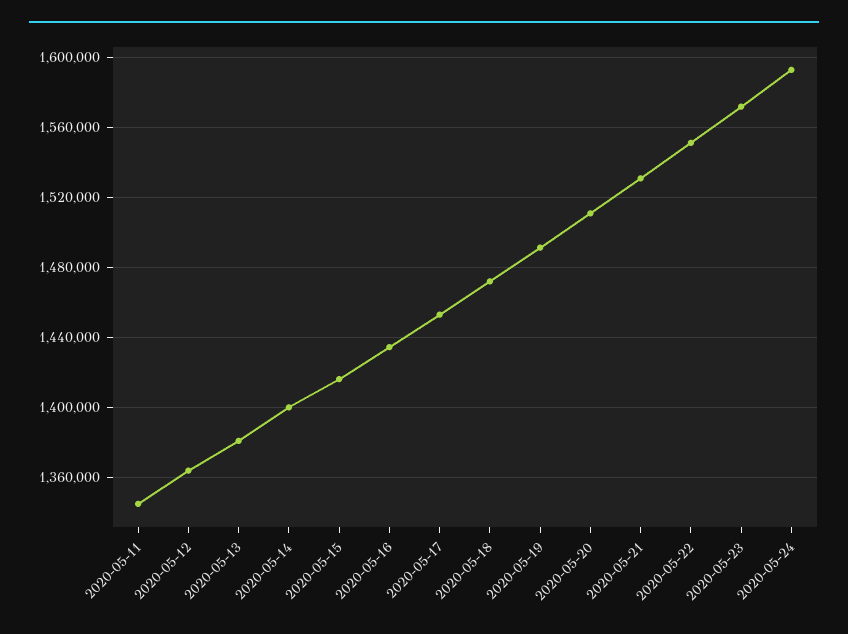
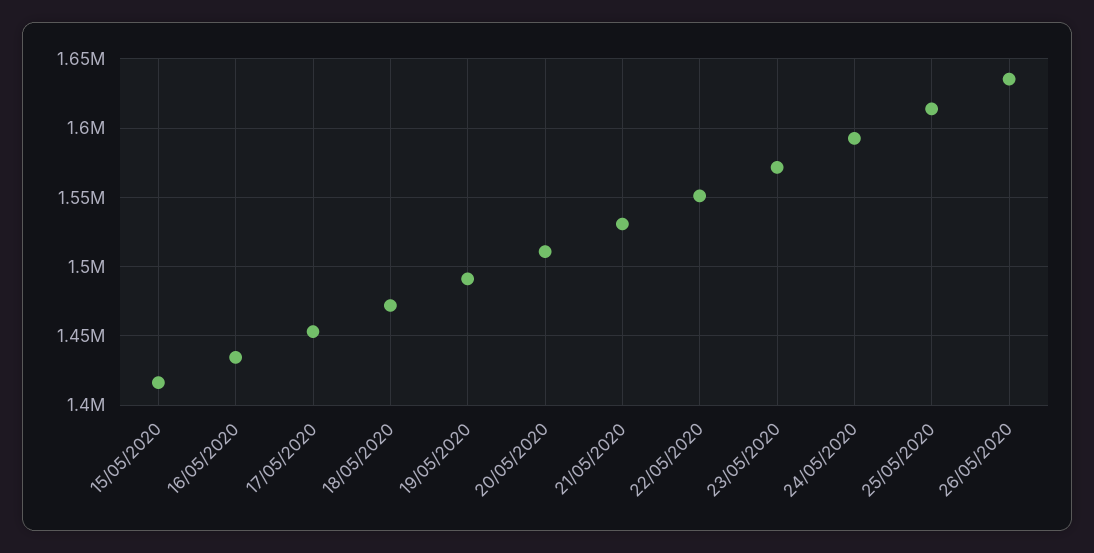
2020-05-11: 1345000 -> none
2020-05-12: 1365000 -> none
2020-05-13: 1380000 -> none
2020-05-14: 1400000 -> none
25/05/2020: none -> 1615000
26/05/2020: none -> 1635000

